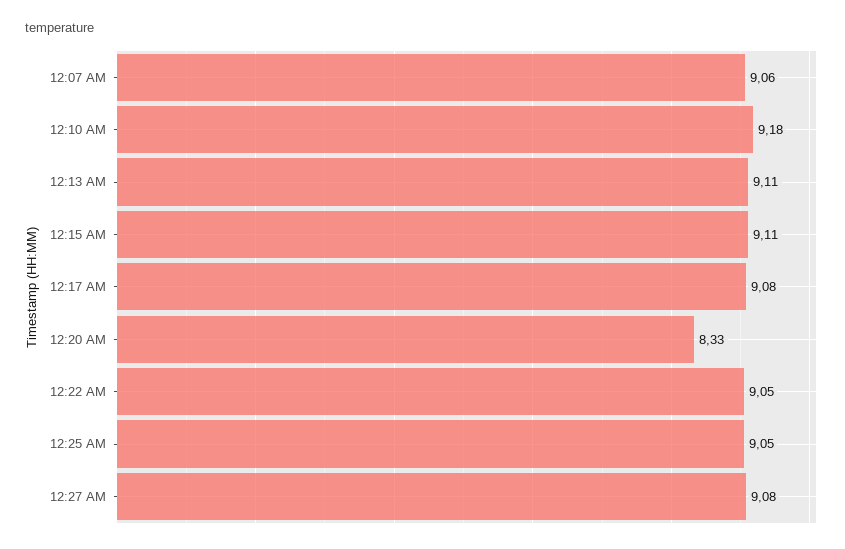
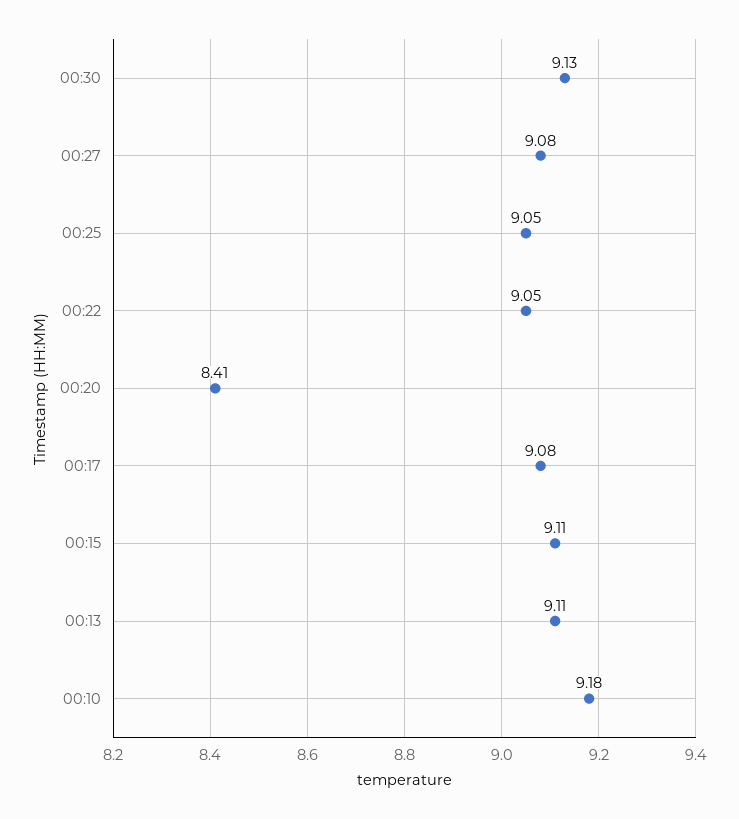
12:07 AM: 9.06 -> none
12:20 AM: 8.33 -> 8.41
00:30: none -> 9.13

